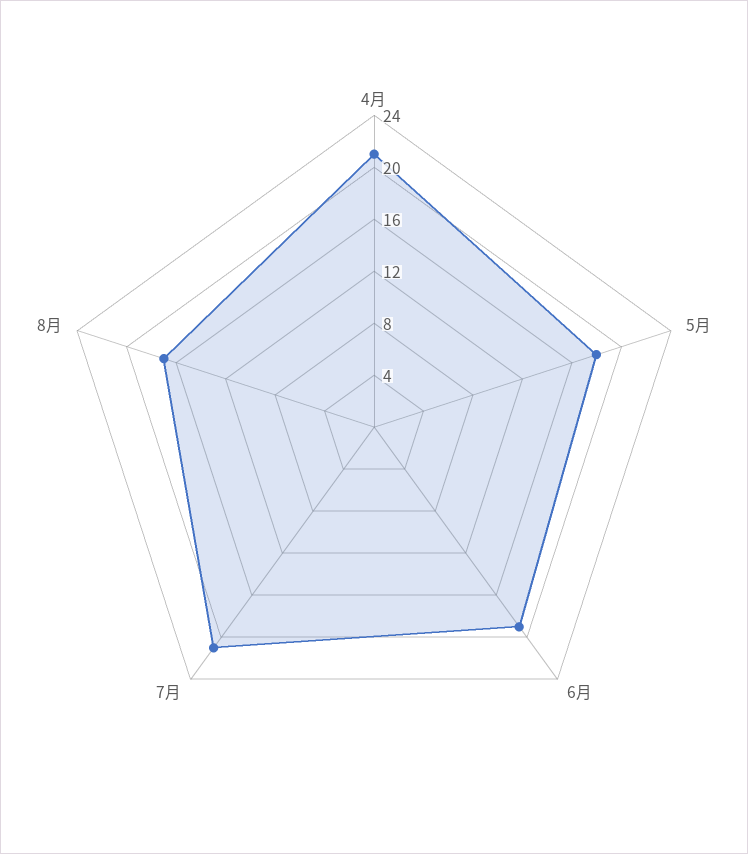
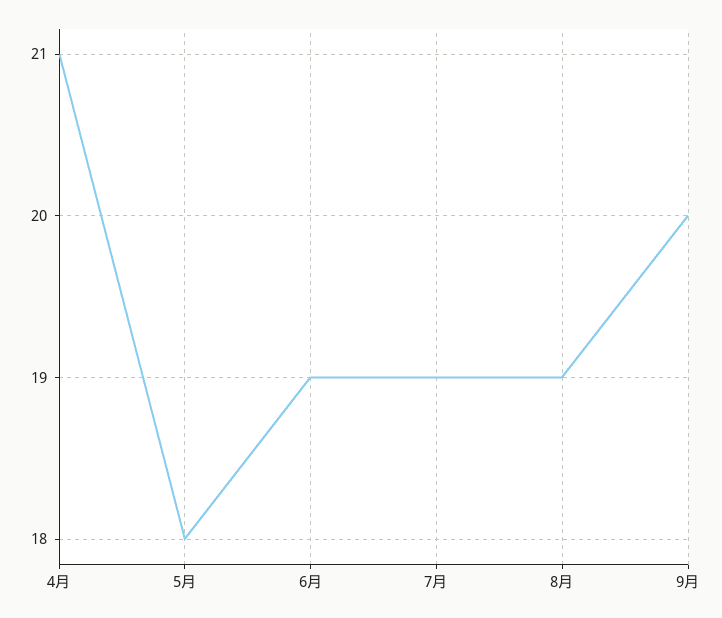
7月: 21 -> 19
8月: 17 -> 19
9月: none -> 20

